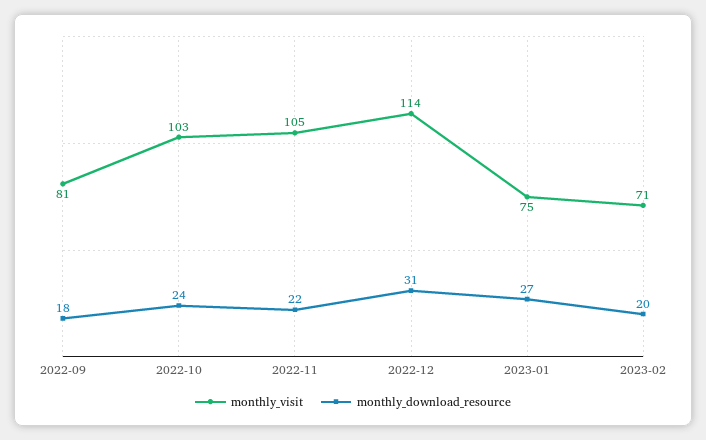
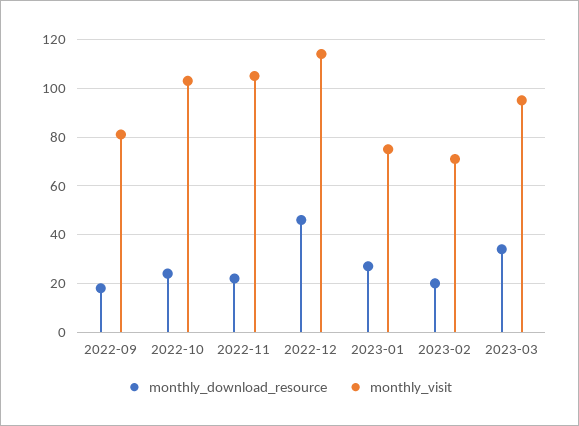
monthly_download_resource, 2022-12: 31 -> 45
monthly_download_resource, 2023-03: none -> 35
monthly_visit, 2023-03: none -> 95

